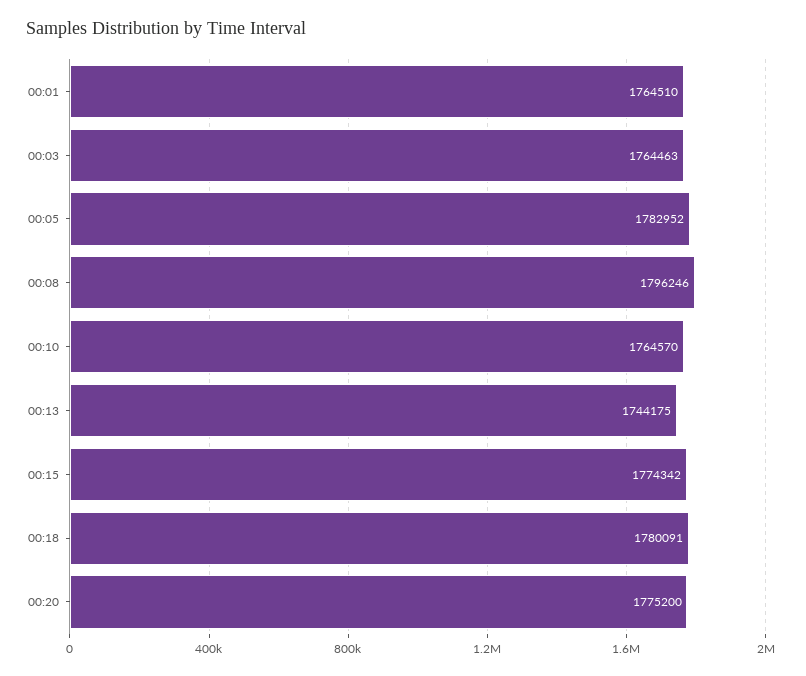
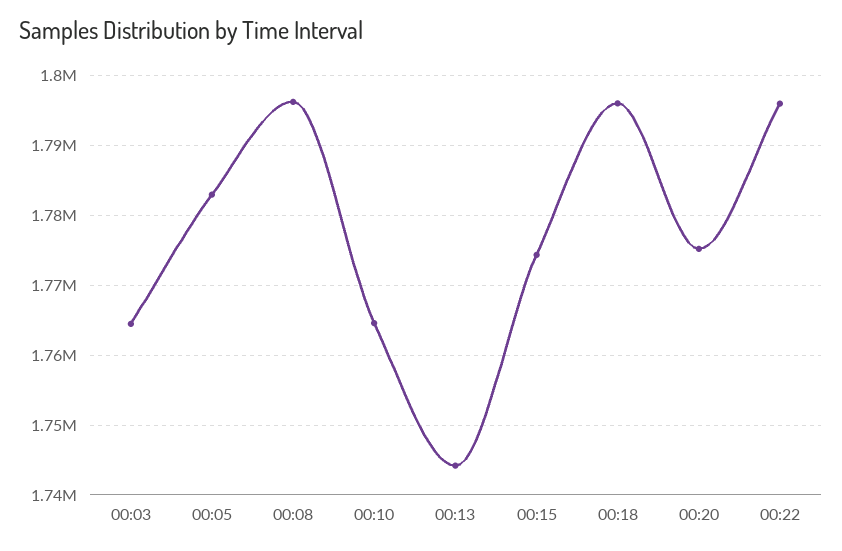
00:01: 1764510 -> none
00:18: 1780091 -> 1796000
00:22: none -> 1796000

